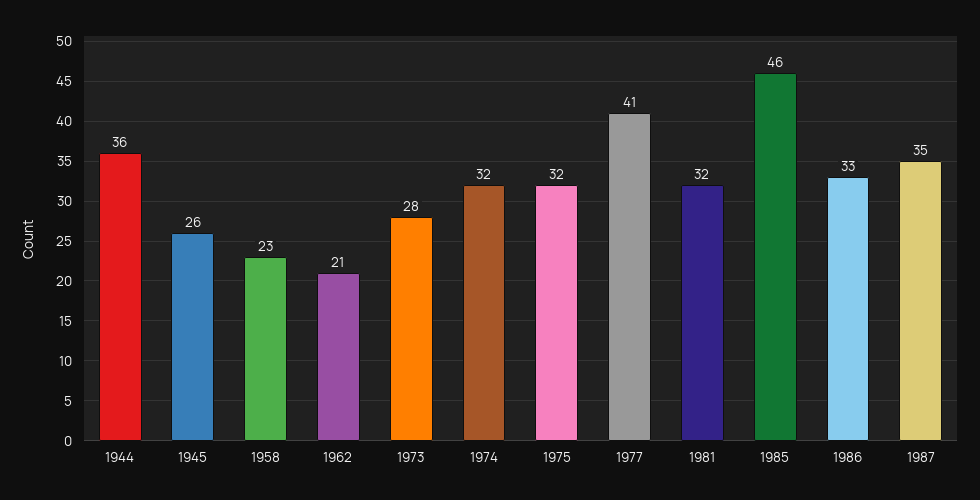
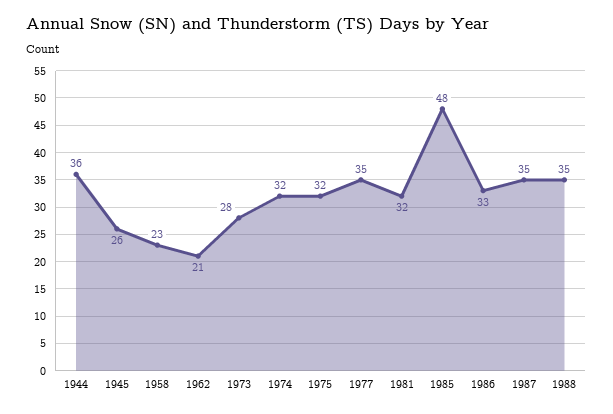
1977: 41 -> 35
1985: 46 -> 48
1988: none -> 35

